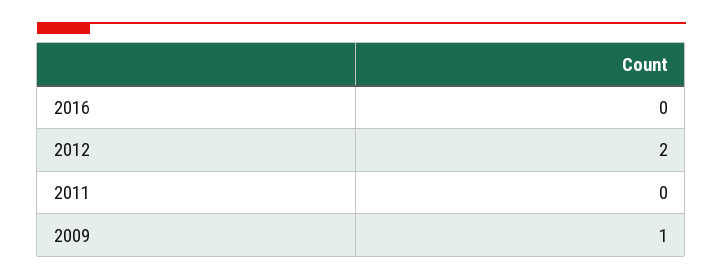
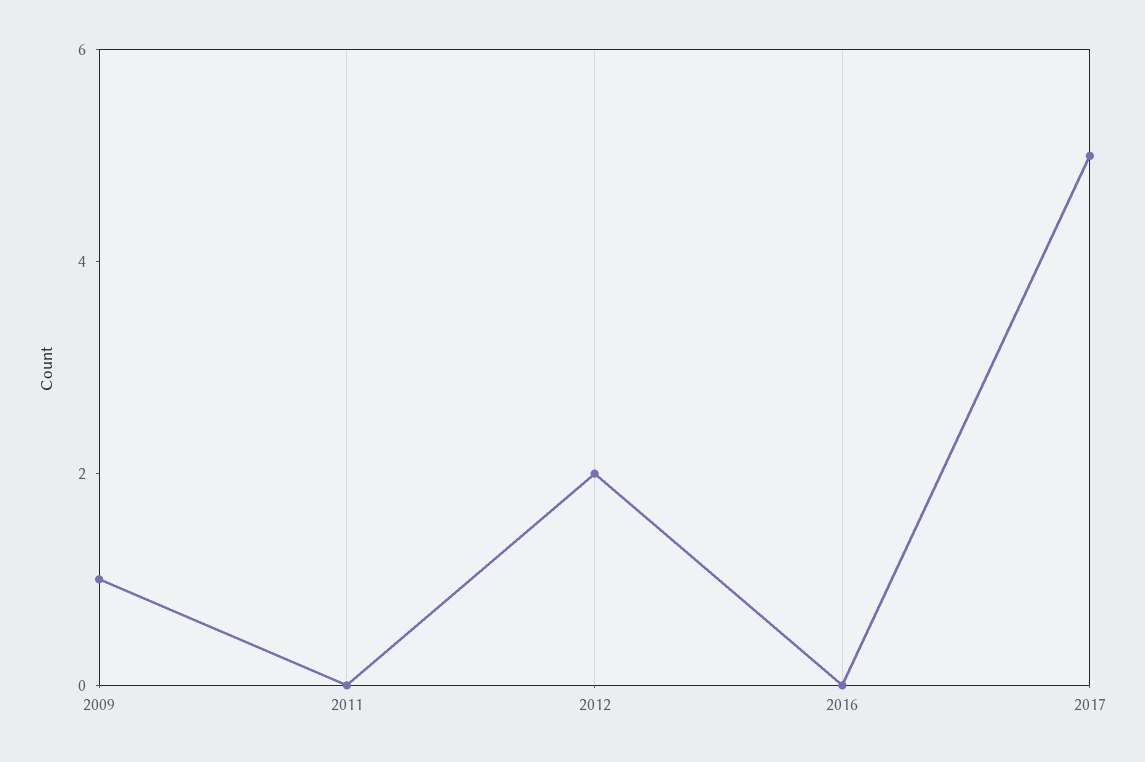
2017: none -> 5

